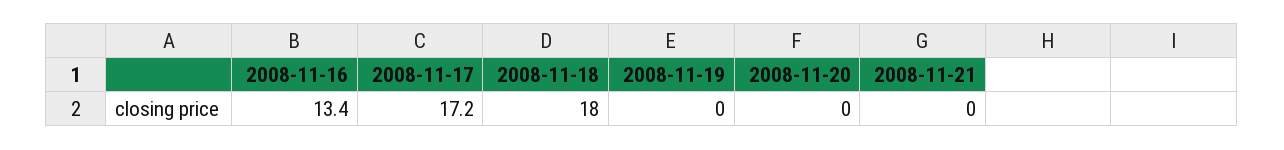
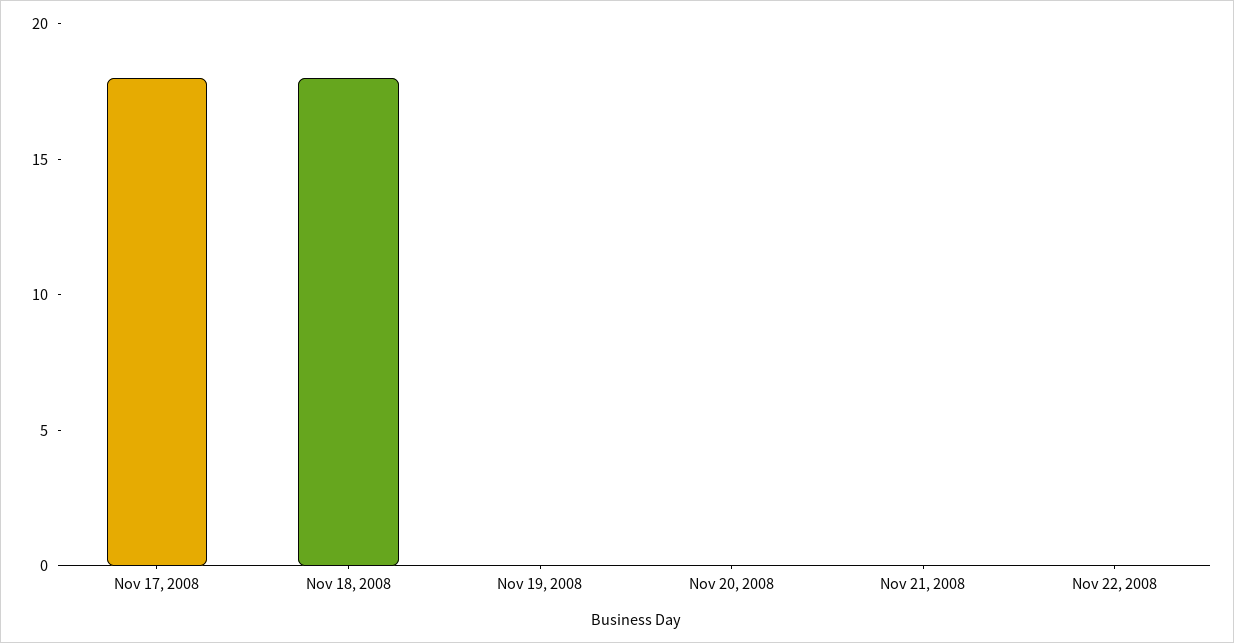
2008-11-16: 13.4 -> none
2008-11-17: 17.2 -> 18
Nov 22, 2008: none -> 0

